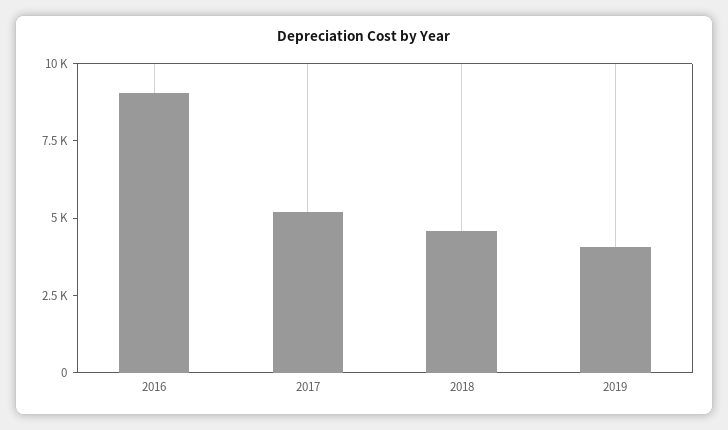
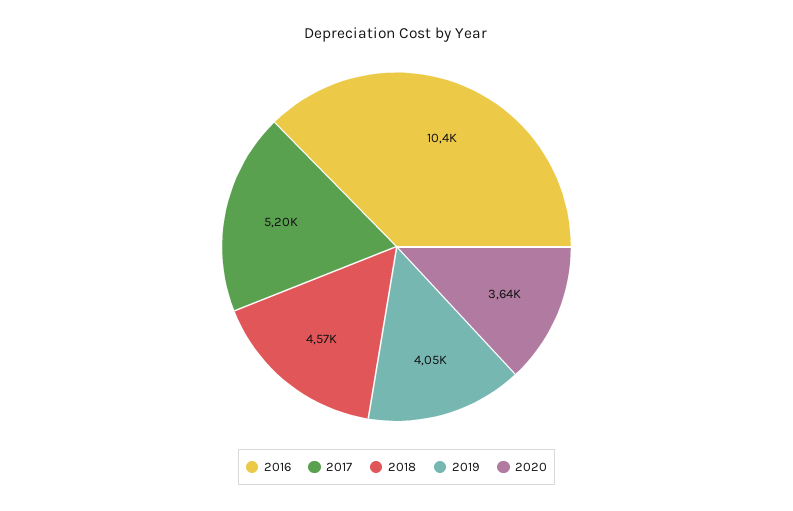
2016: 9000 -> 10400
2020: none -> 3640

